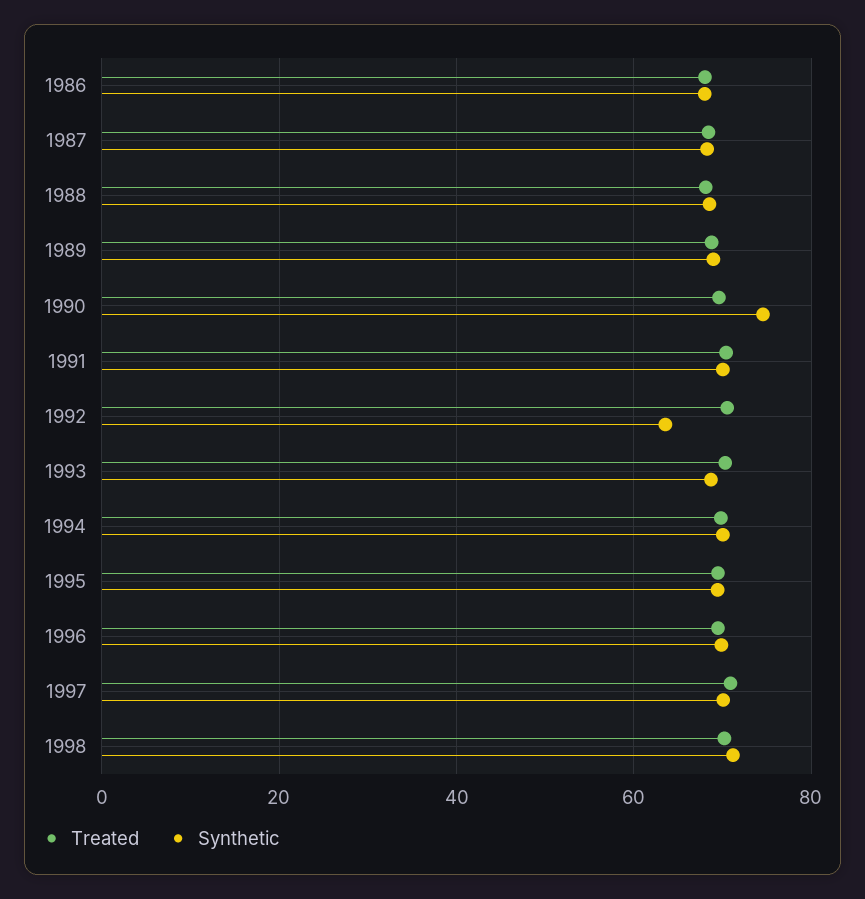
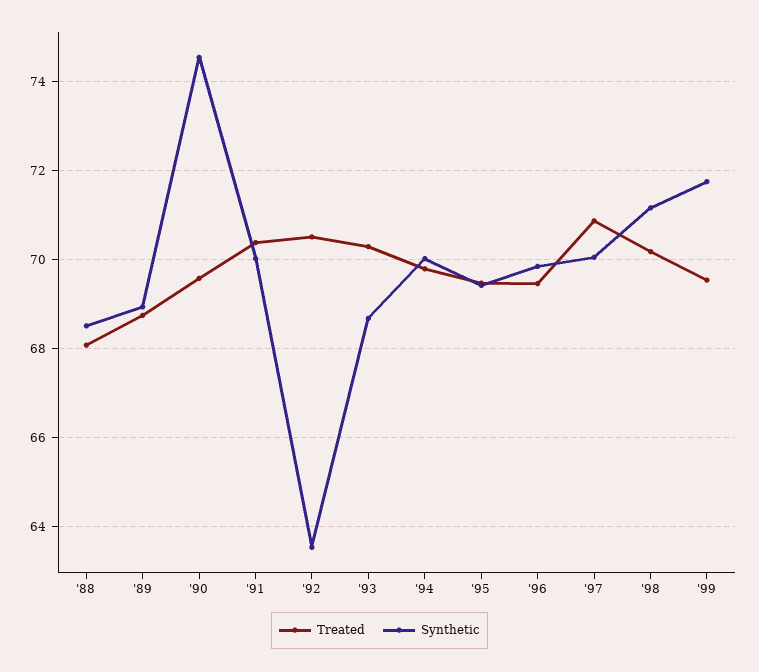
Treated, 1986: 68 -> none
Synthetic, 1986: 68 -> none
Treated, 1987: 68 -> none
Synthetic, 1987: 68 -> none
Treated, '99: none -> 69.6
Synthetic, '99: none -> 71.8

